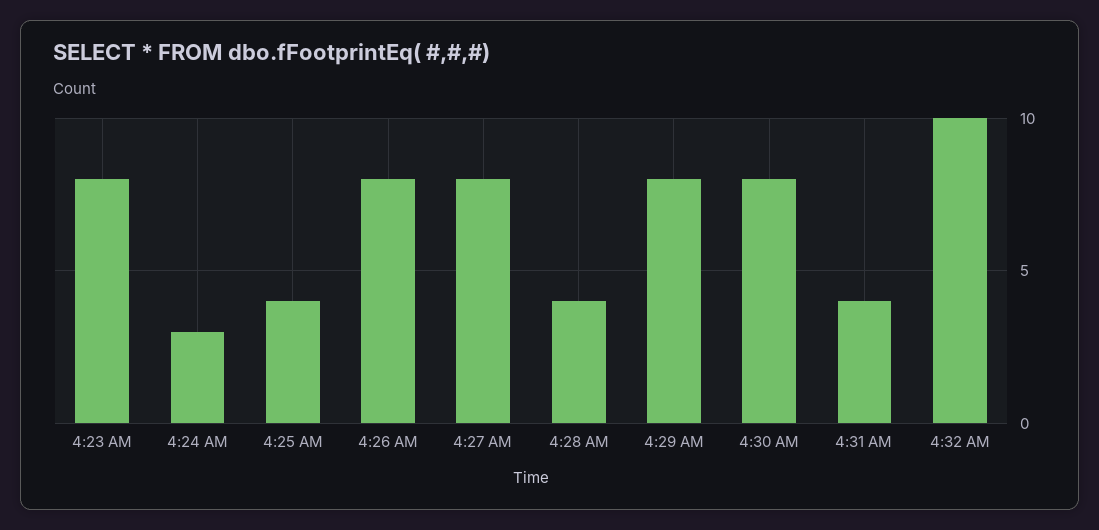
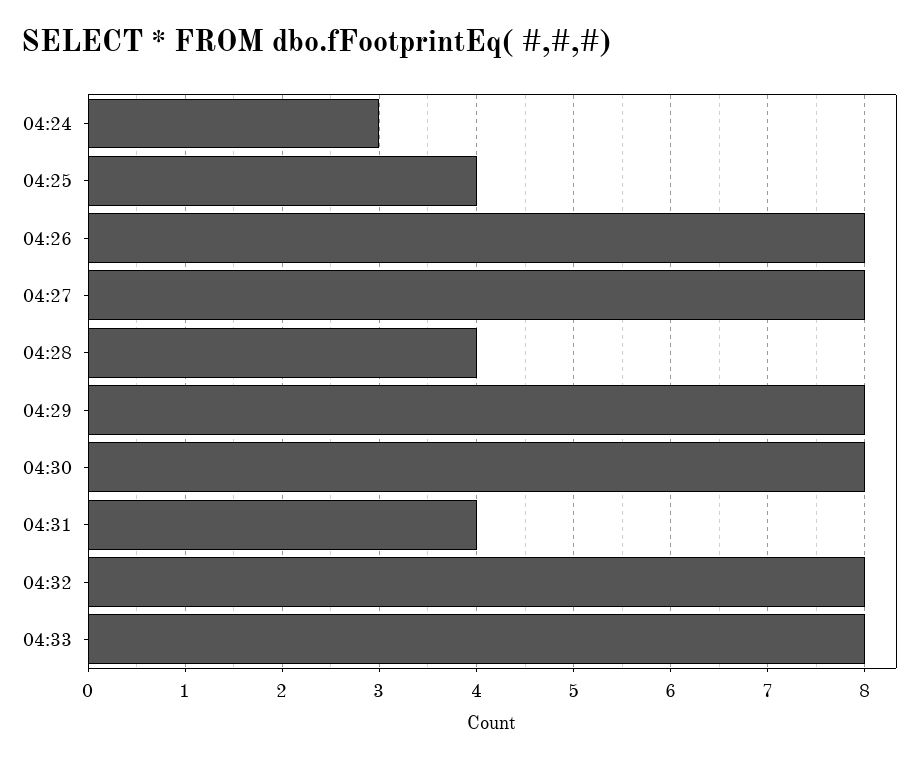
4:23 AM: 8 -> none
4:32 AM: 10 -> 8
04:33: none -> 8

